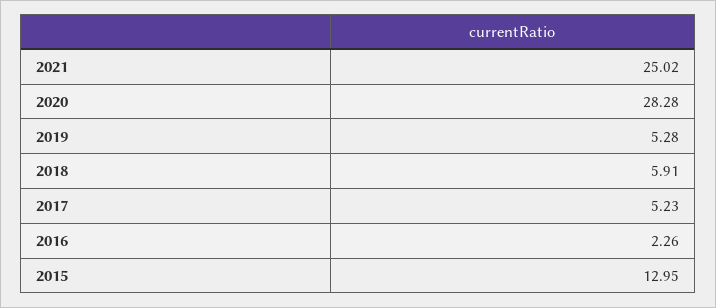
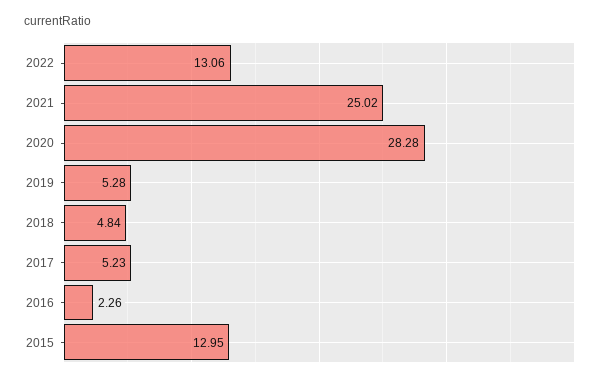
2018: 5.91 -> 4.84
2022: none -> 13.06

